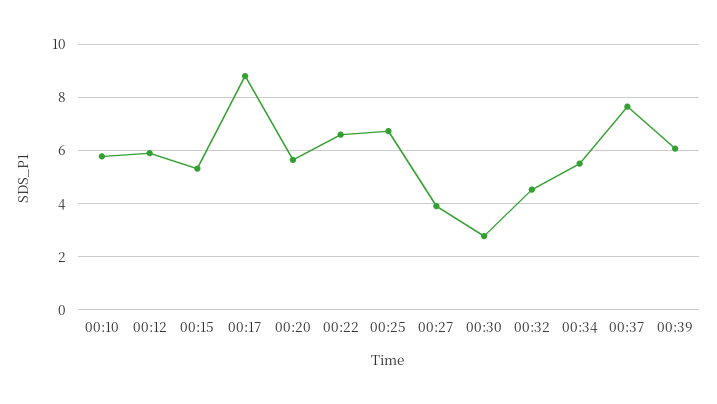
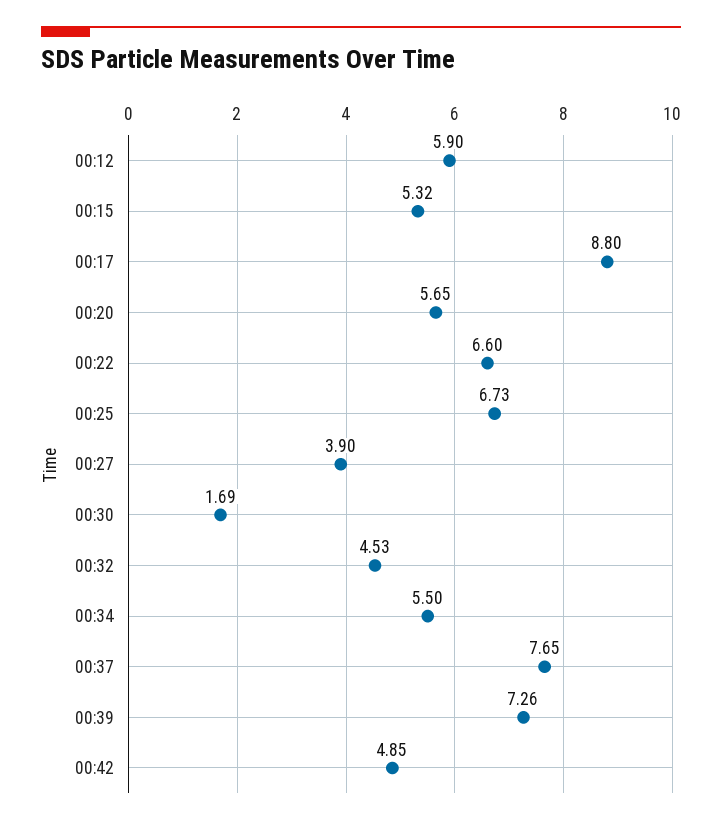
00:10: 5.75 -> none
00:30: 2.75 -> 1.69
00:39: 6 -> 7.26
00:42: none -> 4.85

